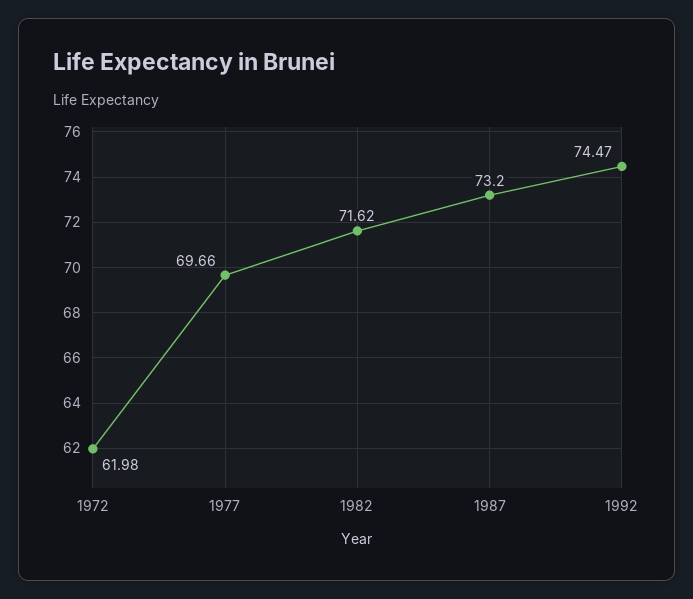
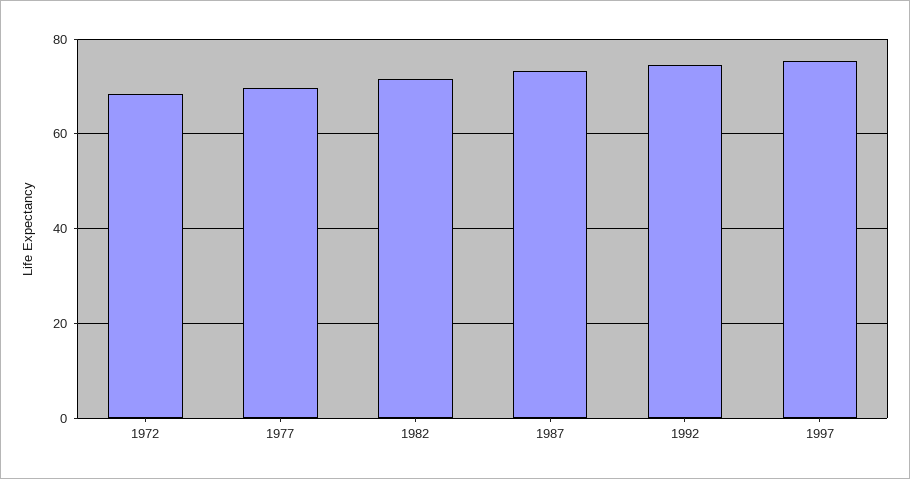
1972: 61.98 -> 68
1997: none -> 76

